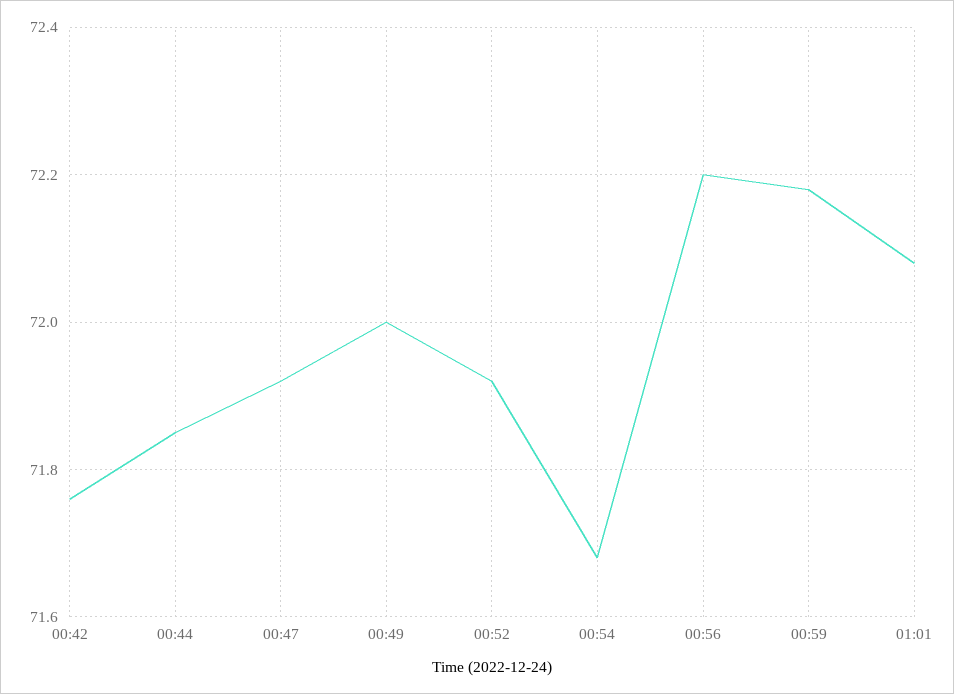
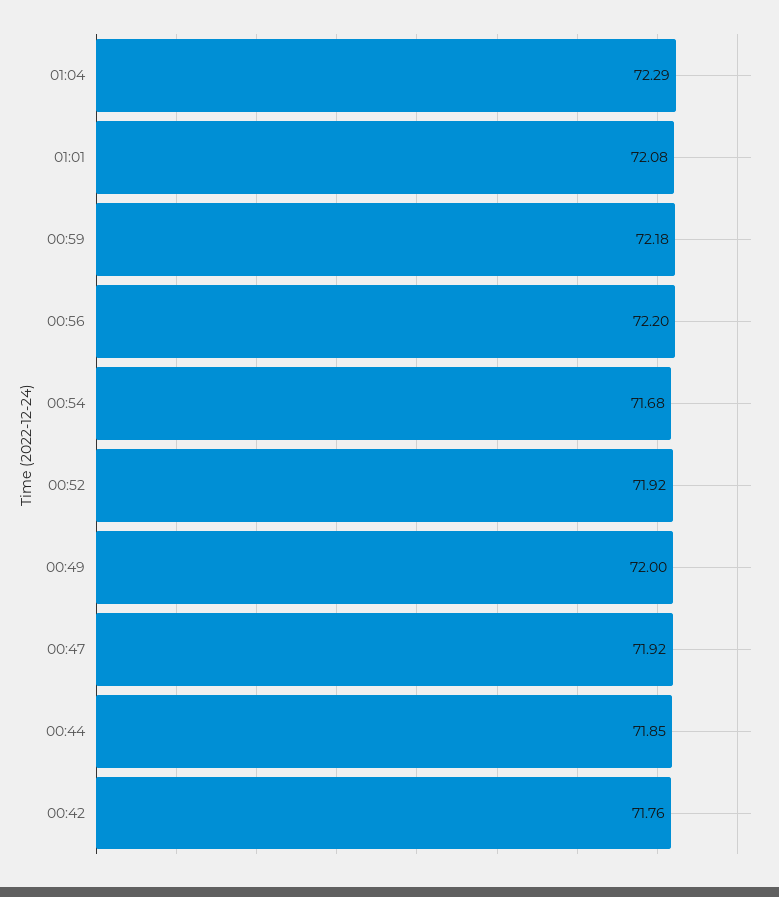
01:04: none -> 72.29

